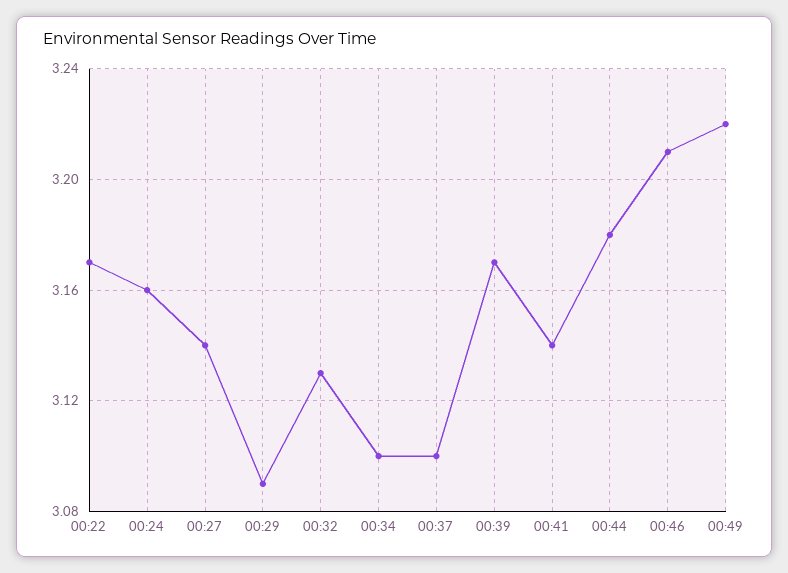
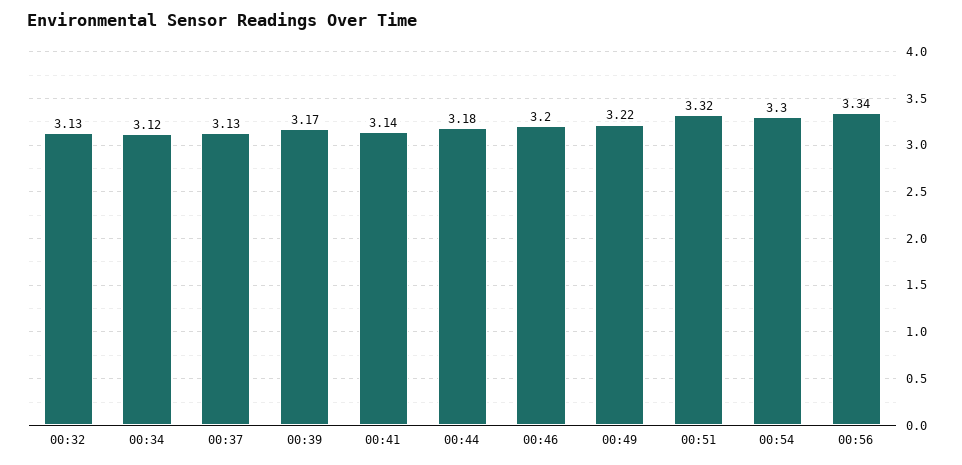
00:22: 3.17 -> none
00:24: 3.16 -> none
00:27: 3.14 -> none
00:29: 3.09 -> none
00:34: 3.1 -> 3.12
00:37: 3.1 -> 3.13
00:46: 3.21 -> 3.2
00:51: none -> 3.32
00:54: none -> 3.3
00:56: none -> 3.34

